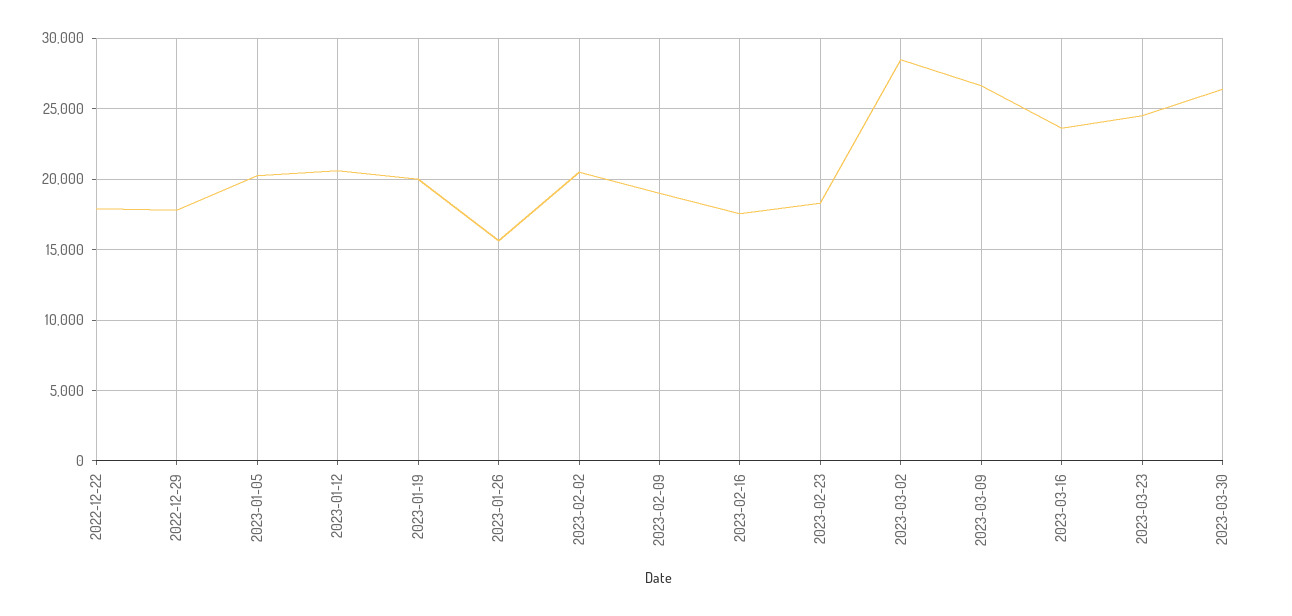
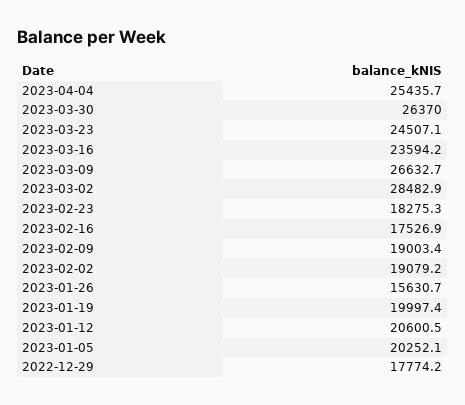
2022-12-22: 18000 -> none
2023-02-02: 20500 -> 19079.2
2023-04-04: none -> 25435.7

